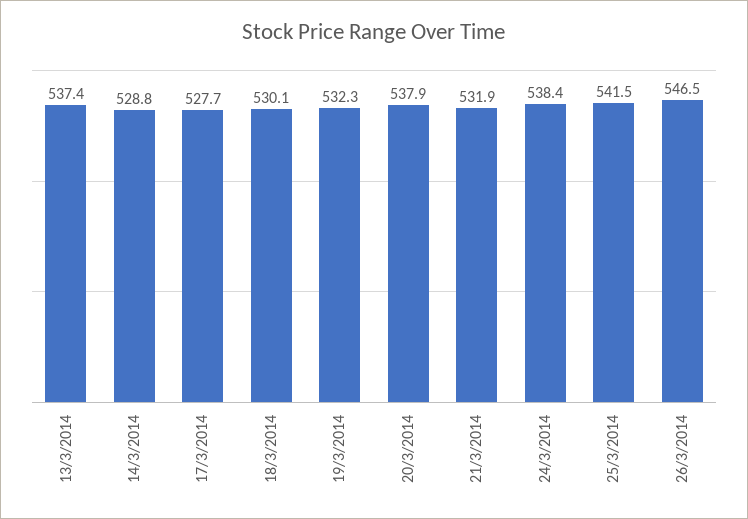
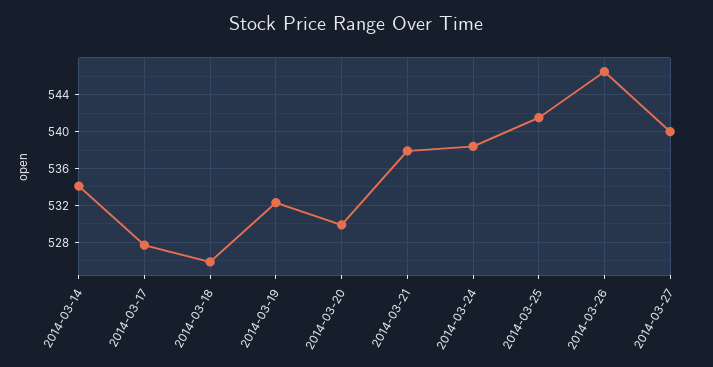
13/3/2014: 537.4 -> none
14/3/2014: 528.8 -> 534
18/3/2014: 530.1 -> 526
20/3/2014: 537.9 -> 530
21/3/2014: 531.9 -> 538
2014-03-27: none -> 540

